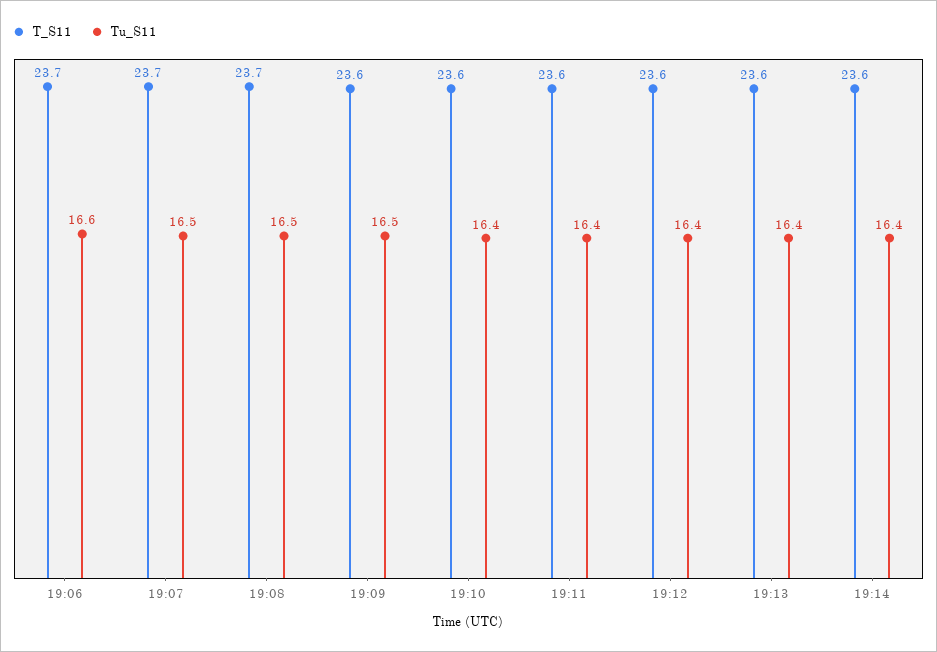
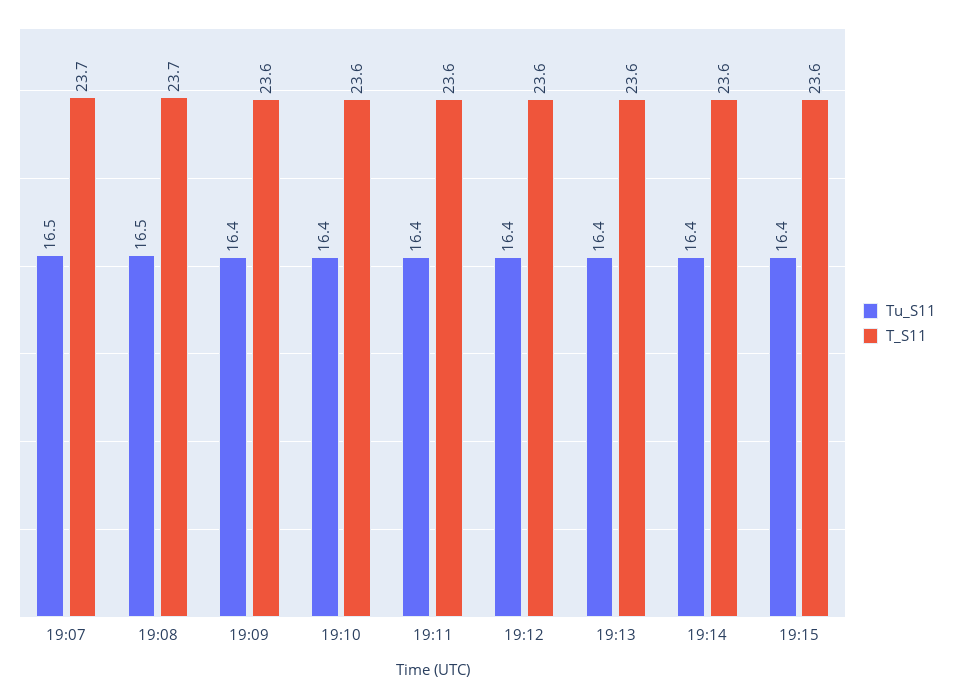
T_S11, 19:06: 23.7 -> none
Tu_S11, 19:06: 16.6 -> none
Tu_S11, 19:09: 16.5 -> 16.4
Tu_S11, 19:15: none -> 16.4
T_S11, 19:15: none -> 23.6

